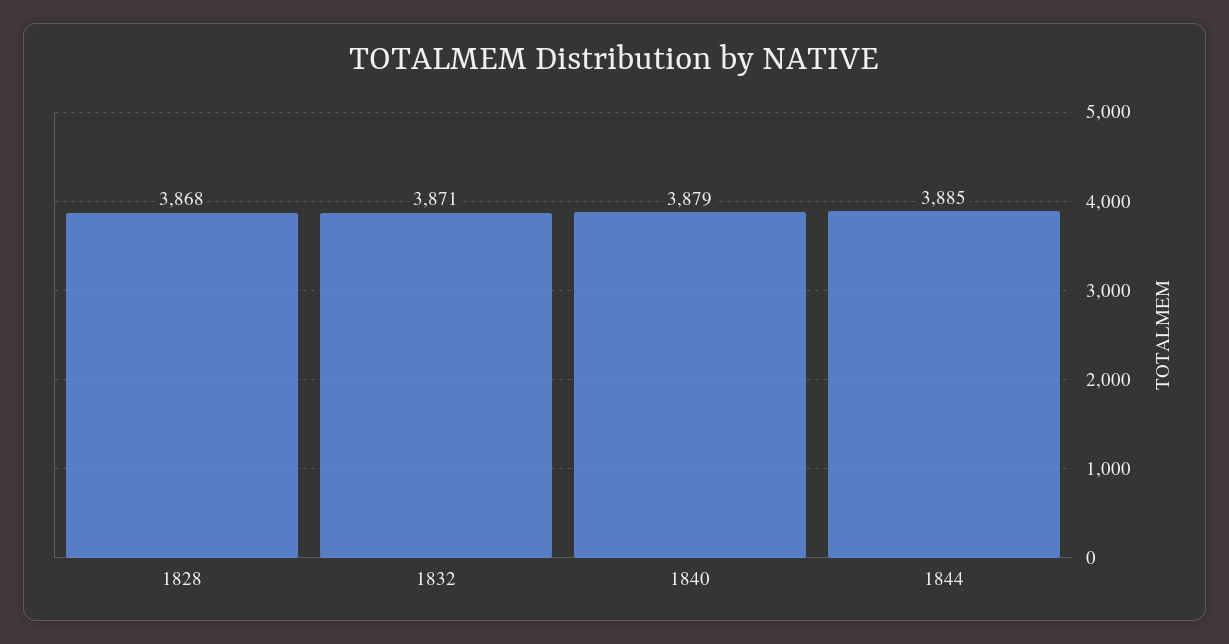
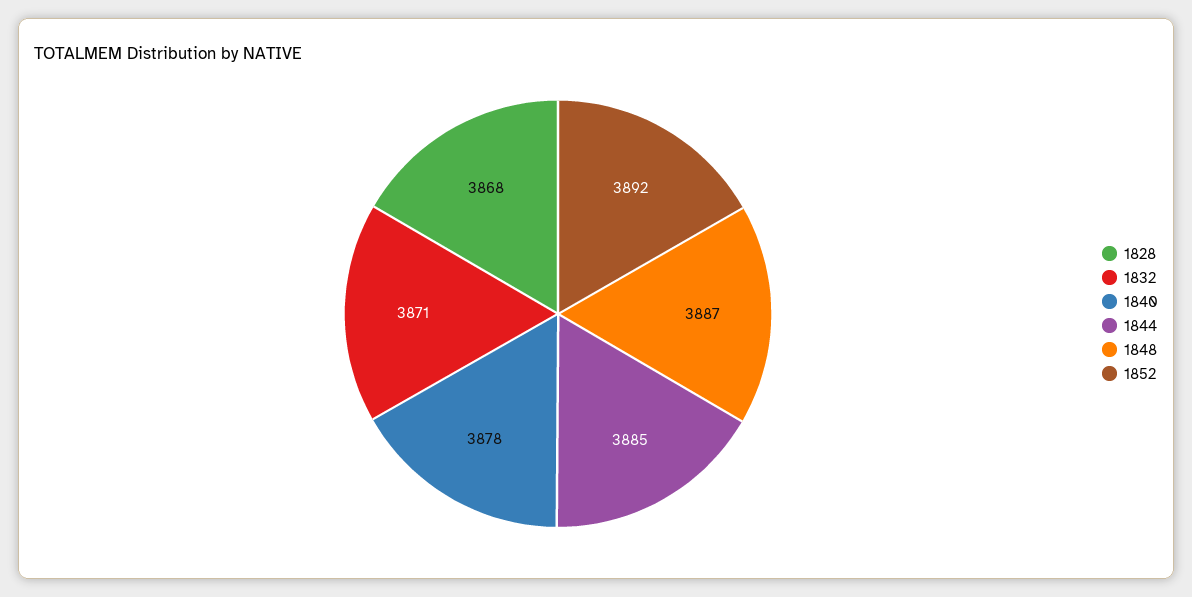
1840: 3879 -> 3878
1848: none -> 3887
1852: none -> 3892

